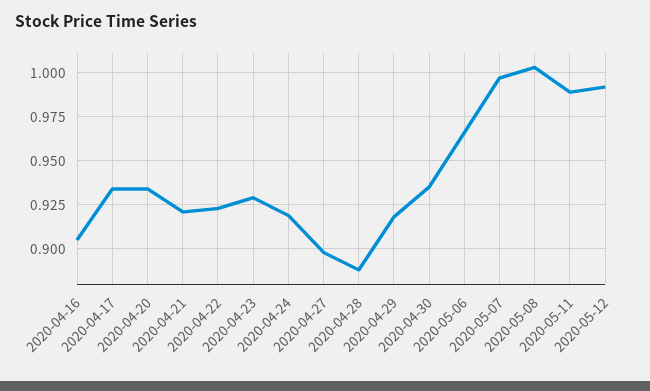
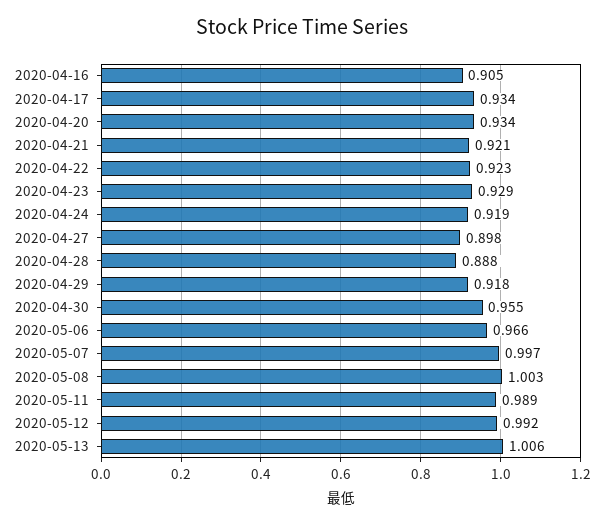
2020-04-30: 0.935 -> 0.955
2020-05-13: none -> 1.006

